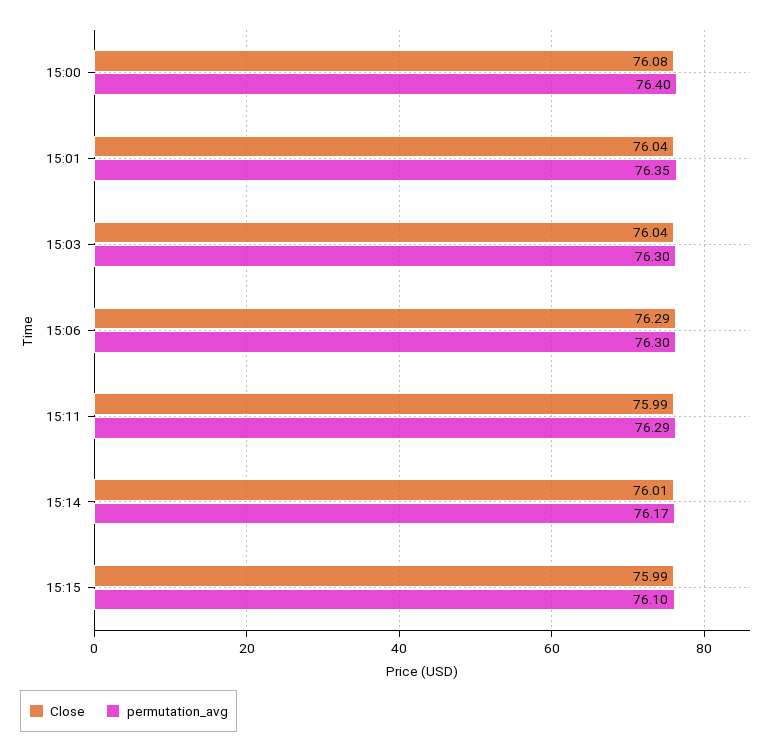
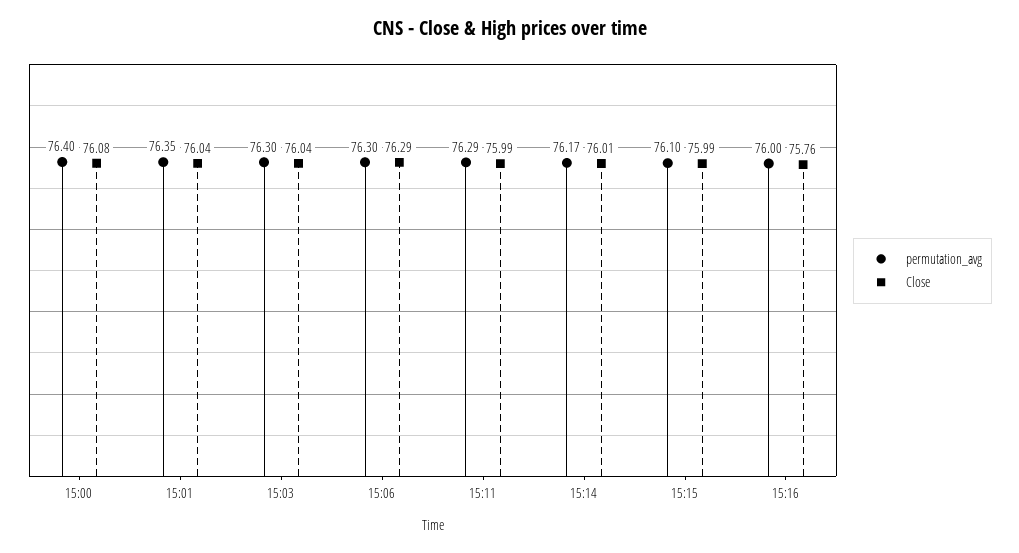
permutation_avg, 15:16: none -> 76
Close, 15:16: none -> 75.76

